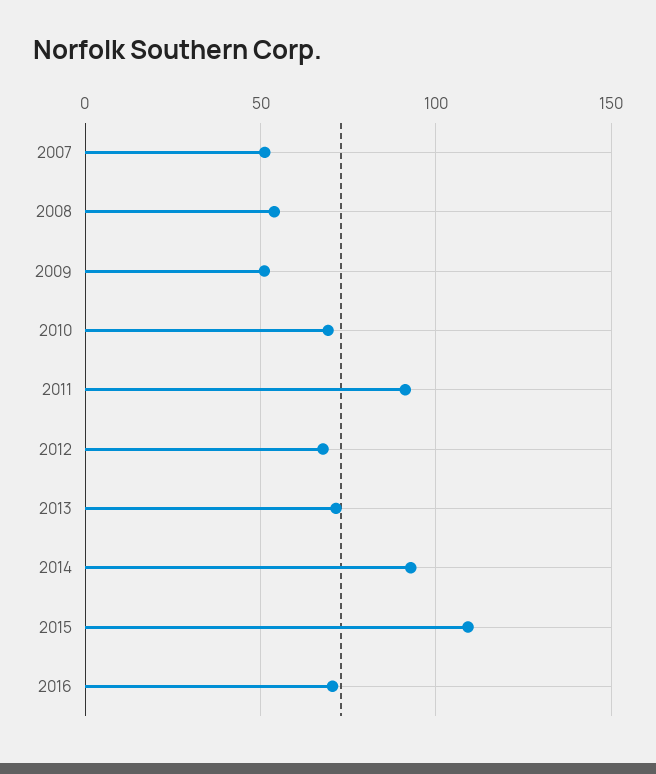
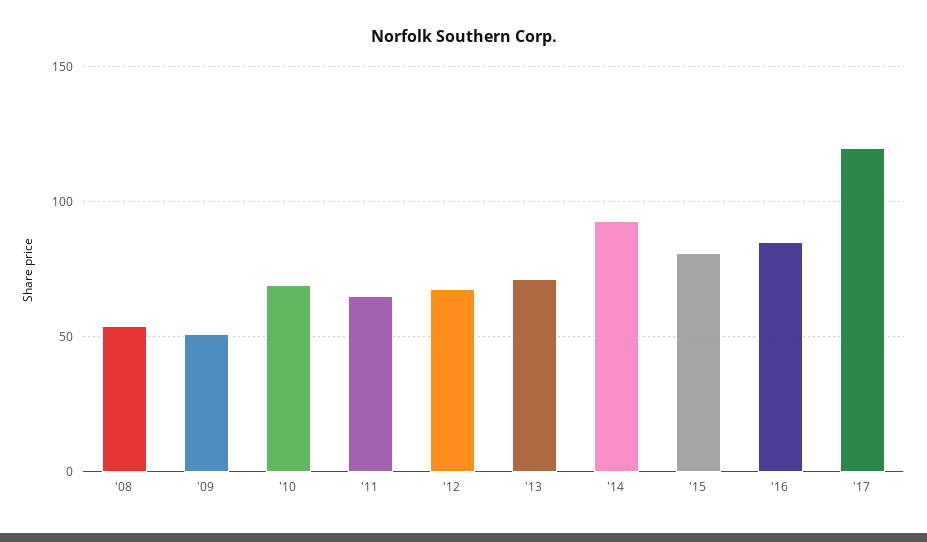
2007: 50 -> none
2011: 90 -> 65
2015: 110 -> 80
2016: 70 -> 85
'17: none -> 120

